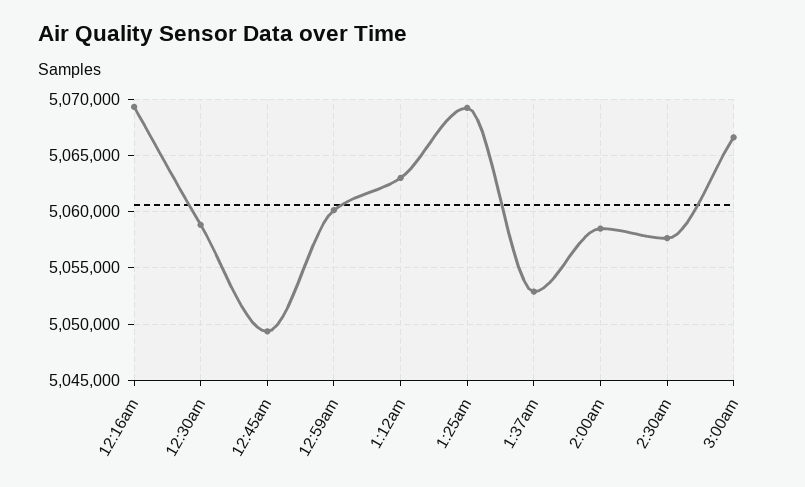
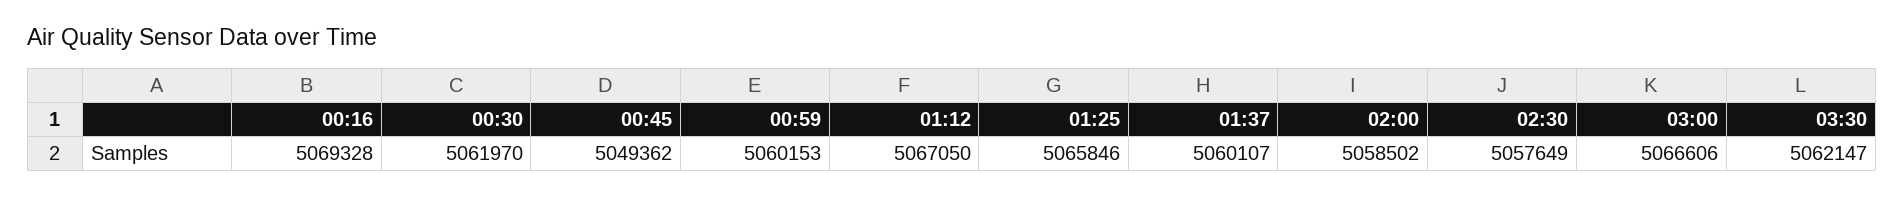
12:30am: 5059000 -> 5061970
1:12am: 5063000 -> 5067050
1:25am: 5069000 -> 5065846
1:37am: 5053000 -> 5060107
03:30: none -> 5062147

